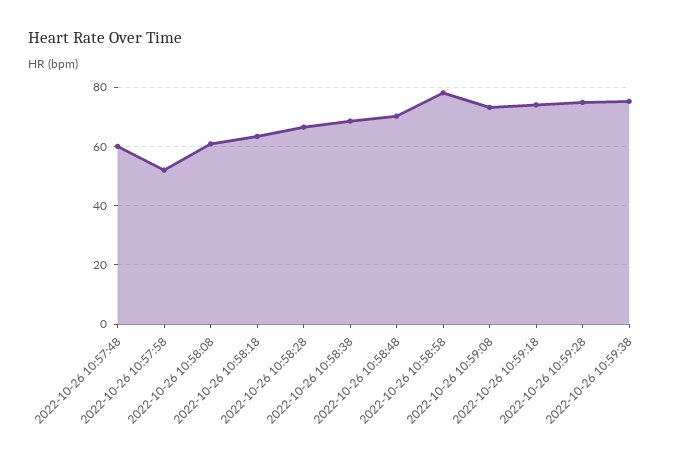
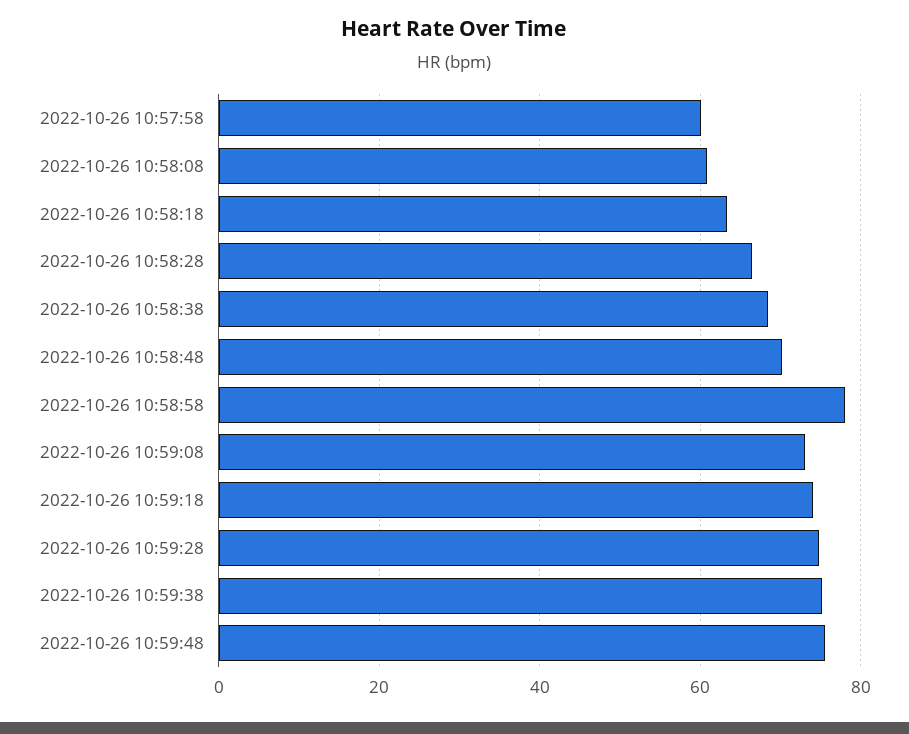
2022-10-26 10:57:48: 60 -> none
2022-10-26 10:57:58: 52.5 -> 60
2022-10-26 10:59:48: none -> 76

